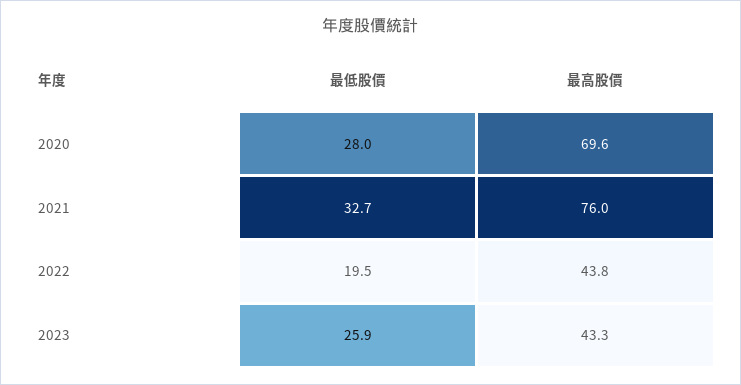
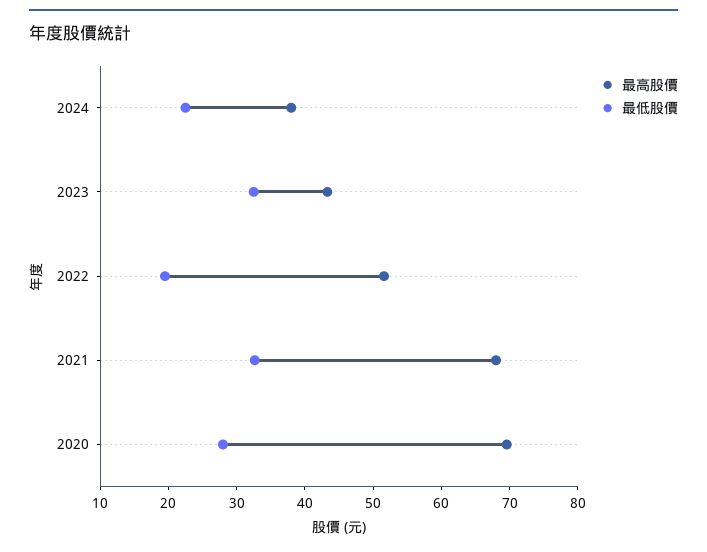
最高股價, 2021: 76 -> 68
最高股價, 2022: 43.8 -> 52
最低股價, 2023: 25.9 -> 32
最高股價, 2024: none -> 38
最低股價, 2024: none -> 22

